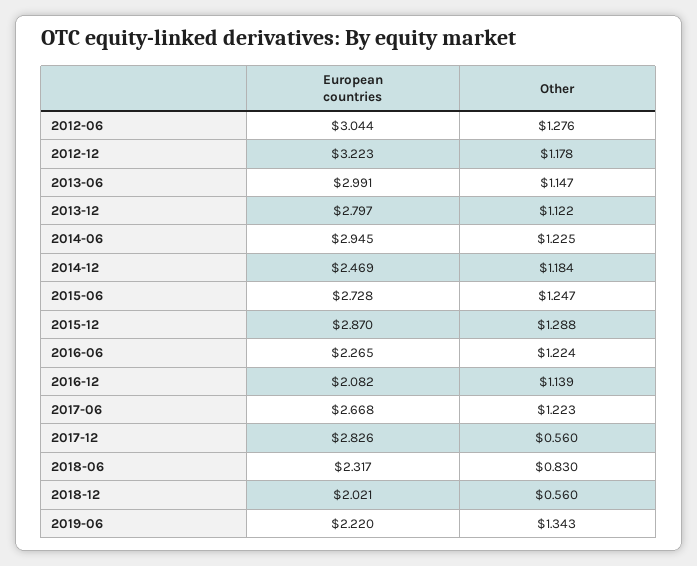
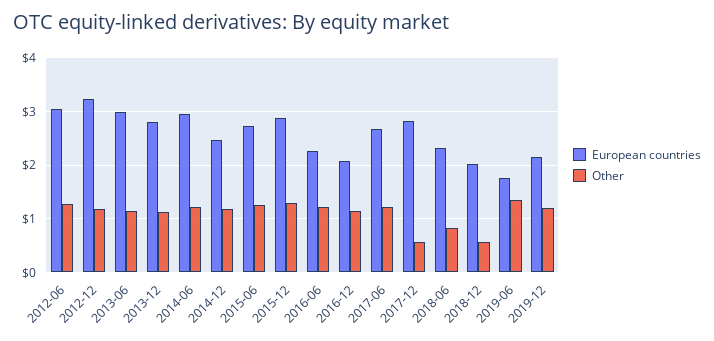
European countries, 2019-06: 2.22 -> 1.8
European countries, 2019-12: none -> 2.2
Other, 2019-12: none -> 1.2

